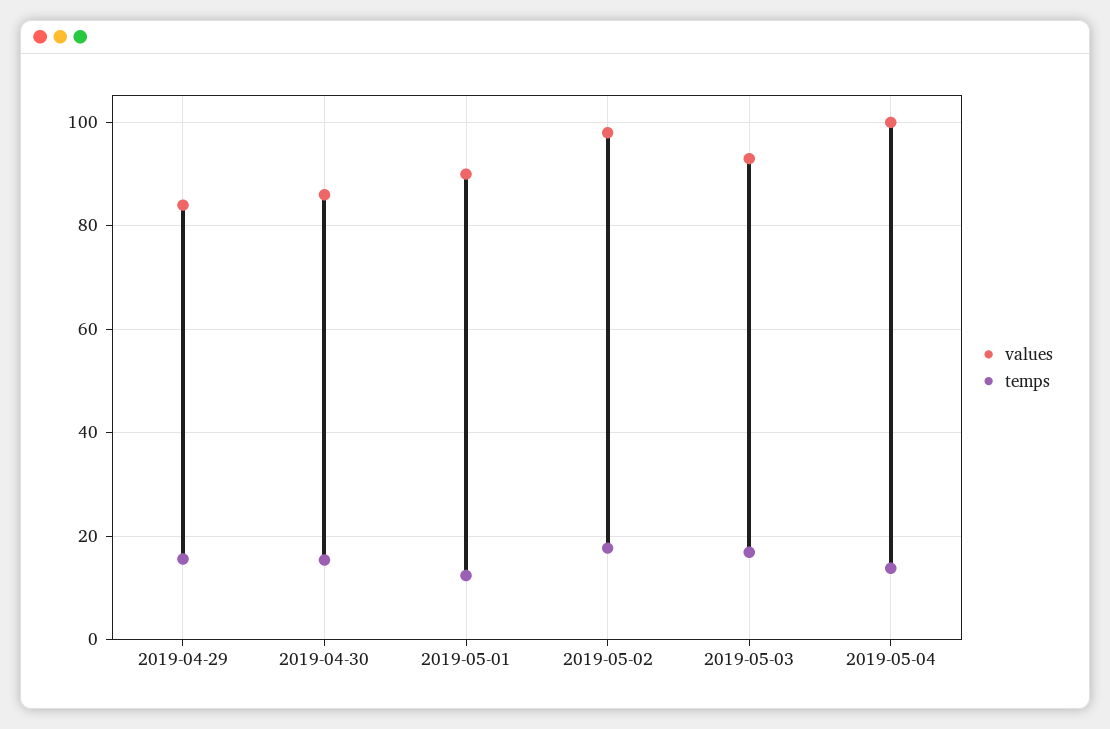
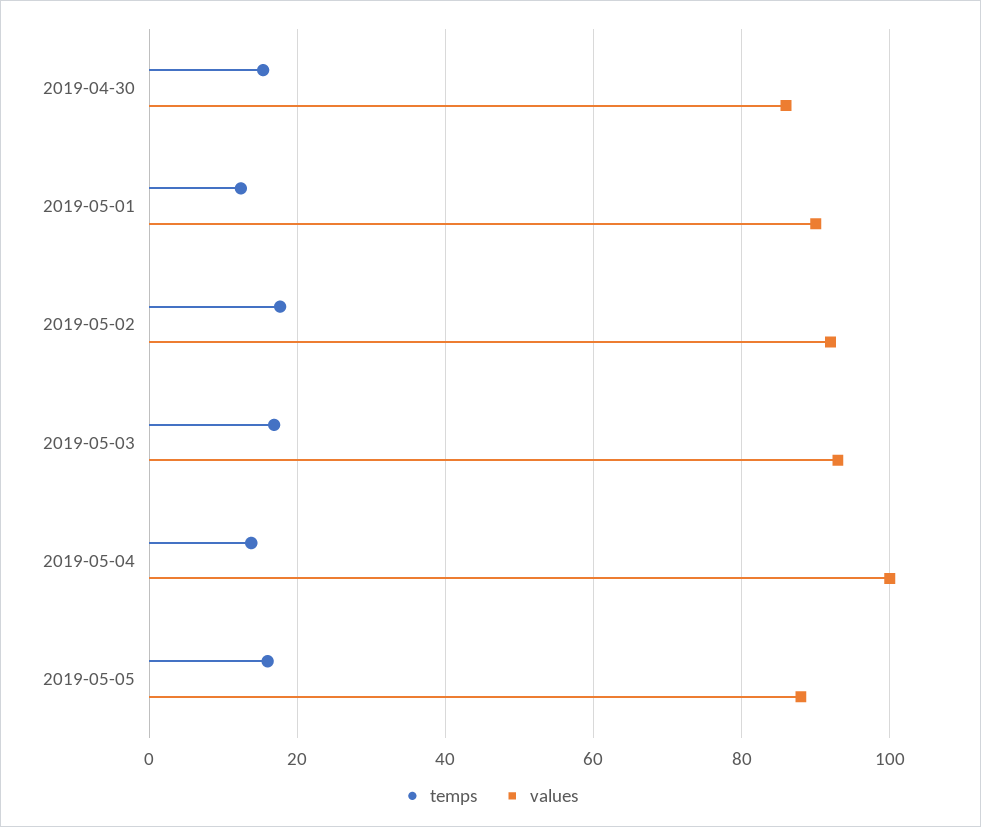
values, 2019-04-29: 84 -> none
temps, 2019-04-29: 16 -> none
values, 2019-05-02: 98 -> 92
temps, 2019-05-05: none -> 16
values, 2019-05-05: none -> 88

